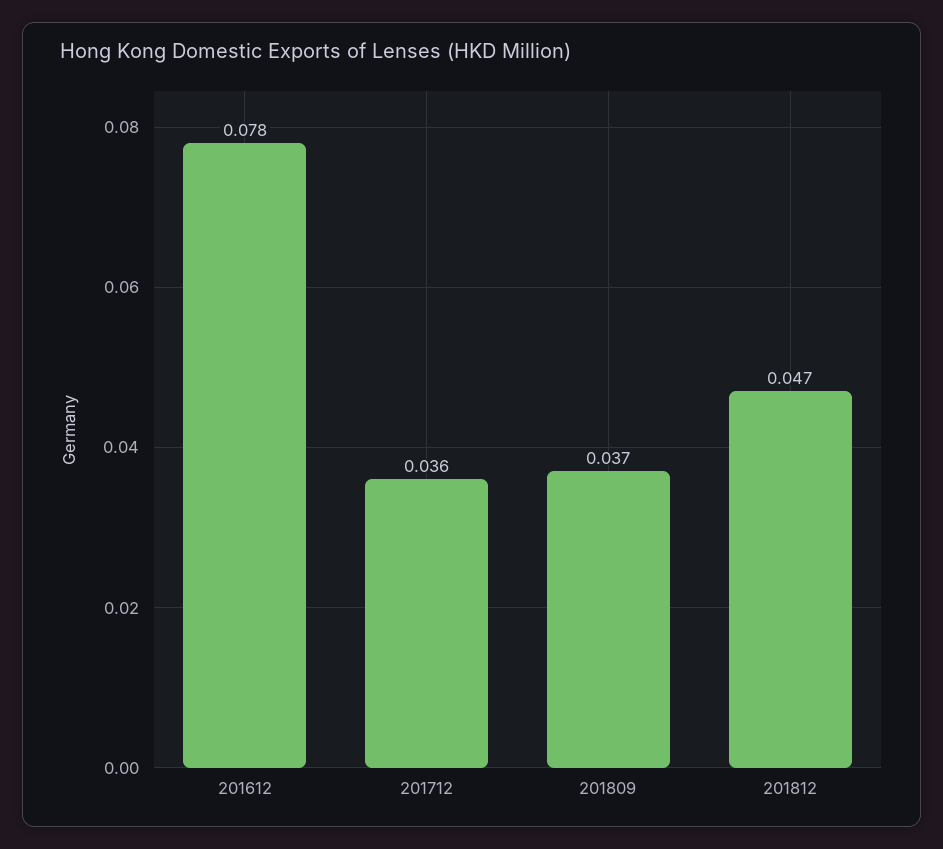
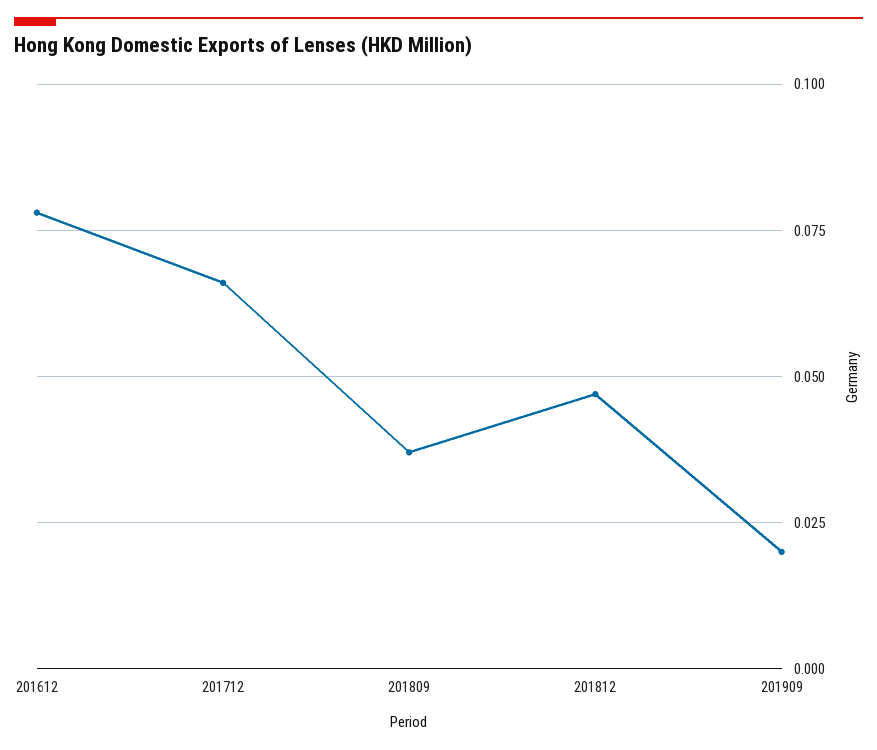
201712: 0.036 -> 0.065
201909: none -> 0.02

